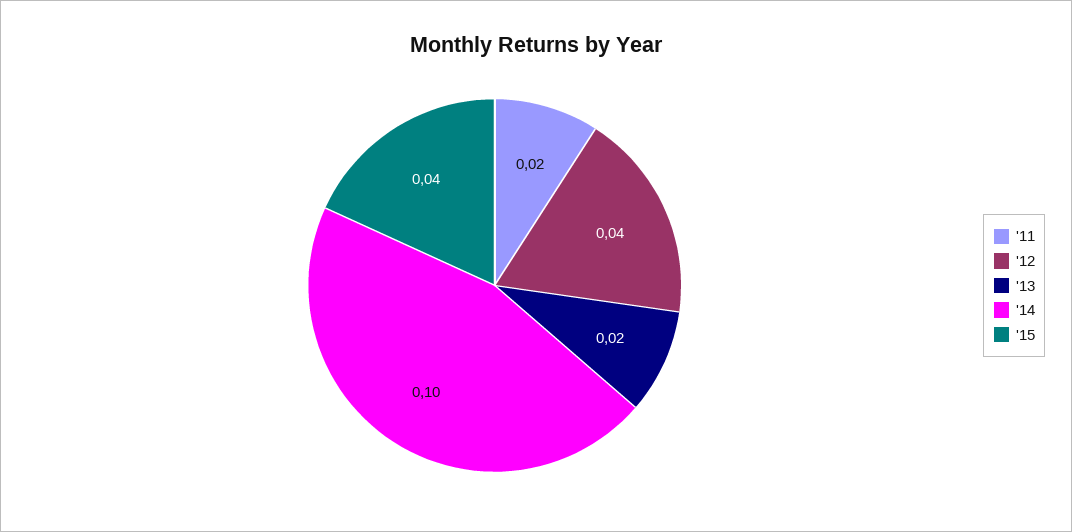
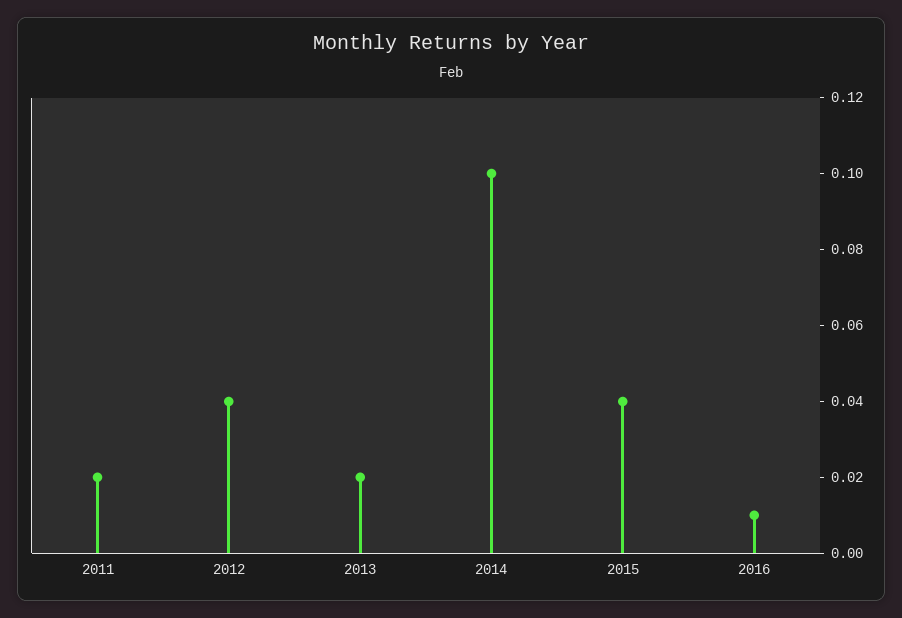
2016: none -> 0.01

